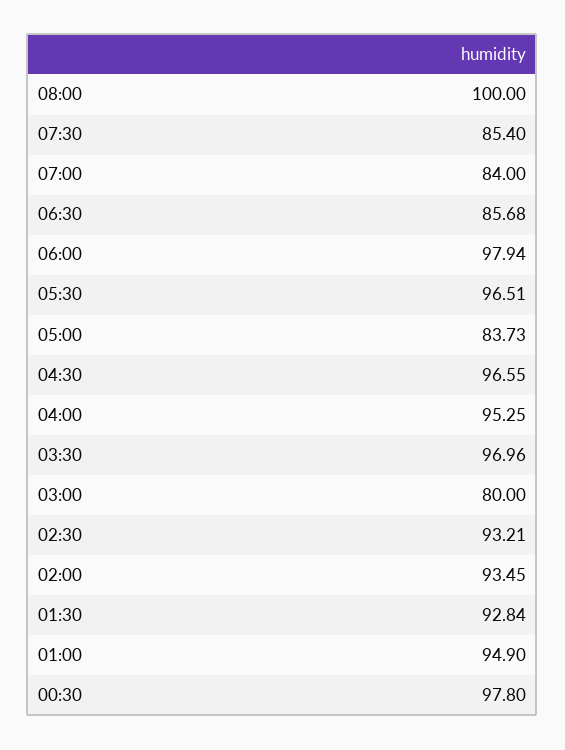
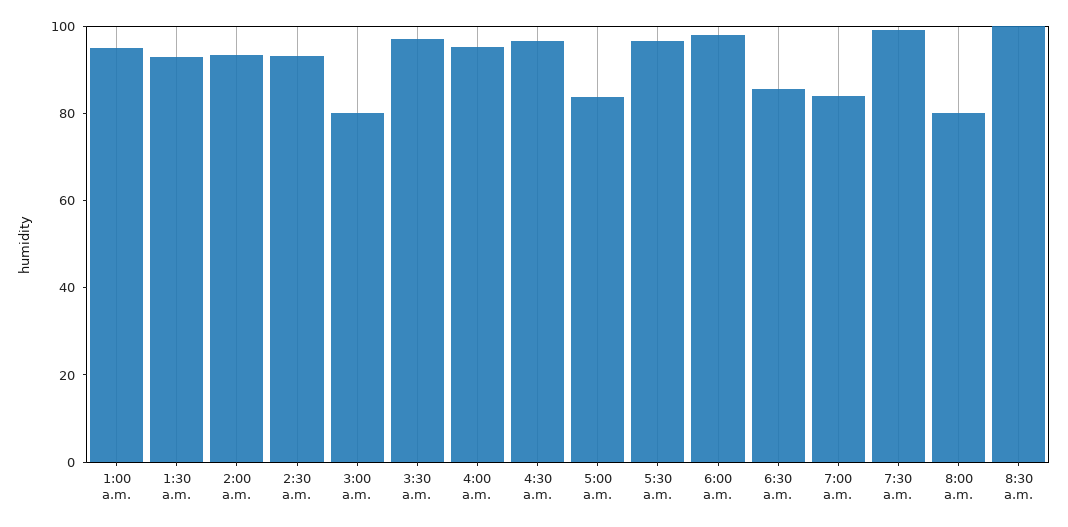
08:00: 100 -> 80
07:30: 85.4 -> 100
00:30: 97.8 -> none
8:30 a.m.: none -> 100

